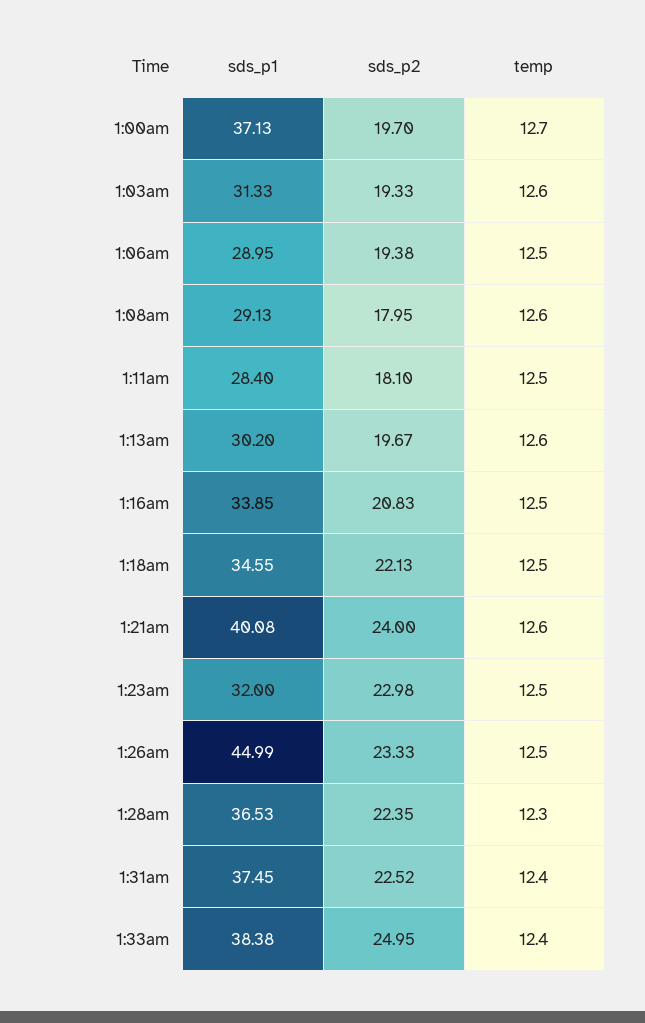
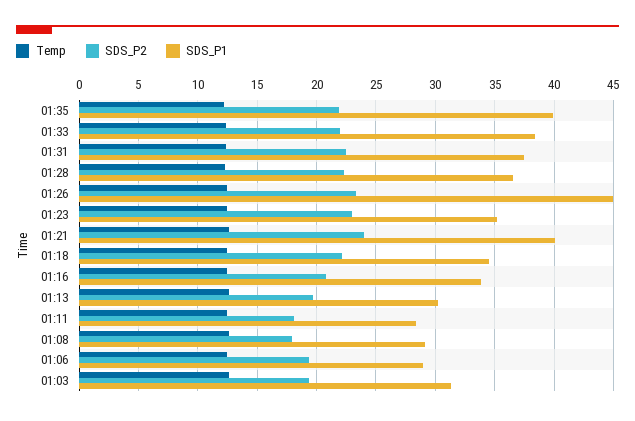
sds_p1, 1:00am: 37.13 -> none
sds_p2, 1:00am: 19.7 -> none
temp, 1:00am: 12.7 -> none
sds_p1, 1:23am: 32 -> 35
sds_p2, 1:33am: 24.95 -> 22
temp, 01:35: none -> 12
sds_p2, 01:35: none -> 22
sds_p1, 01:35: none -> 40

